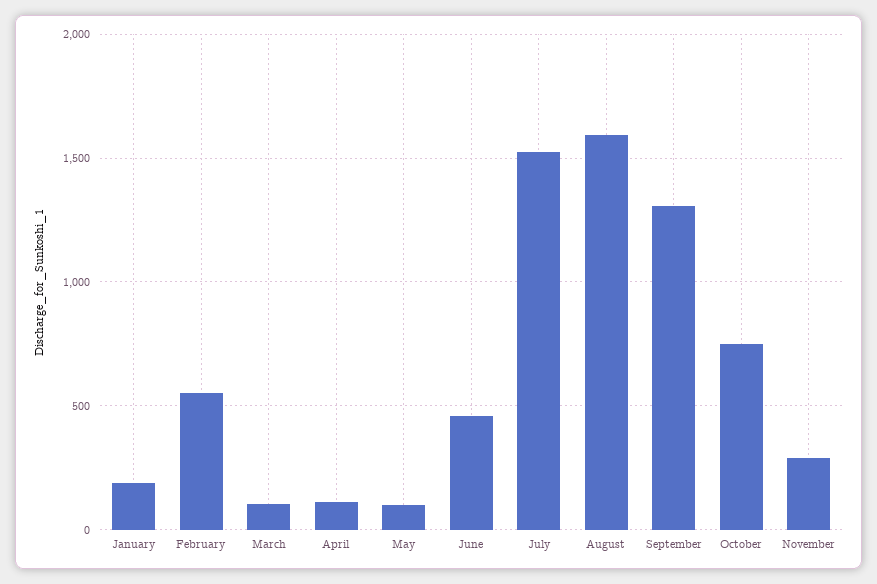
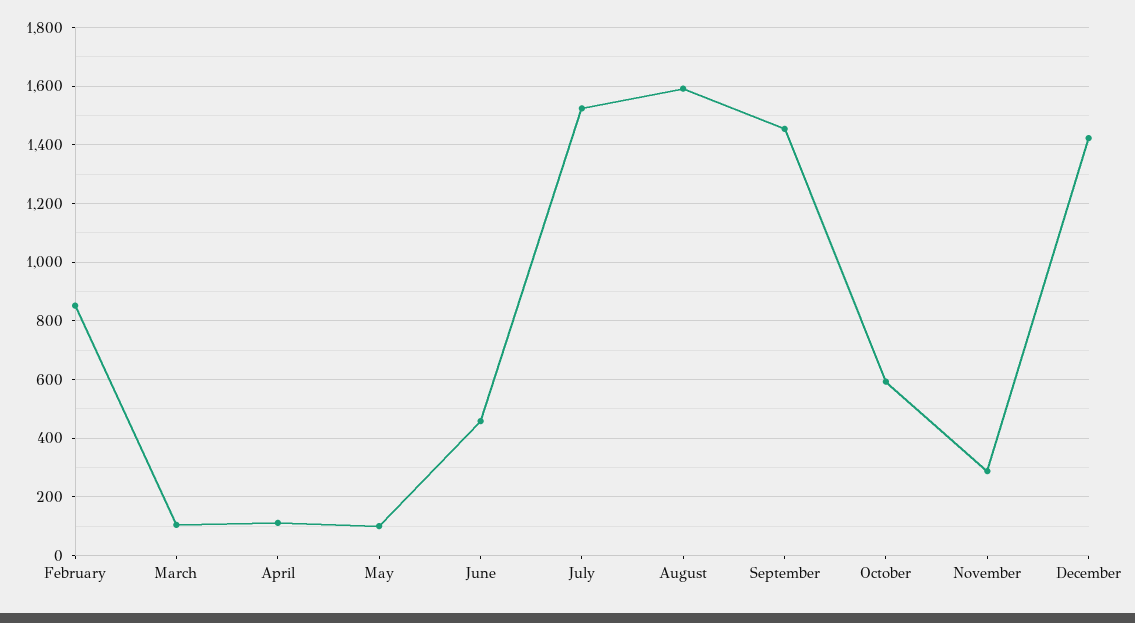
January: 200 -> none
February: 550 -> 850
September: 1300 -> 1450
October: 750 -> 600
December: none -> 1425

